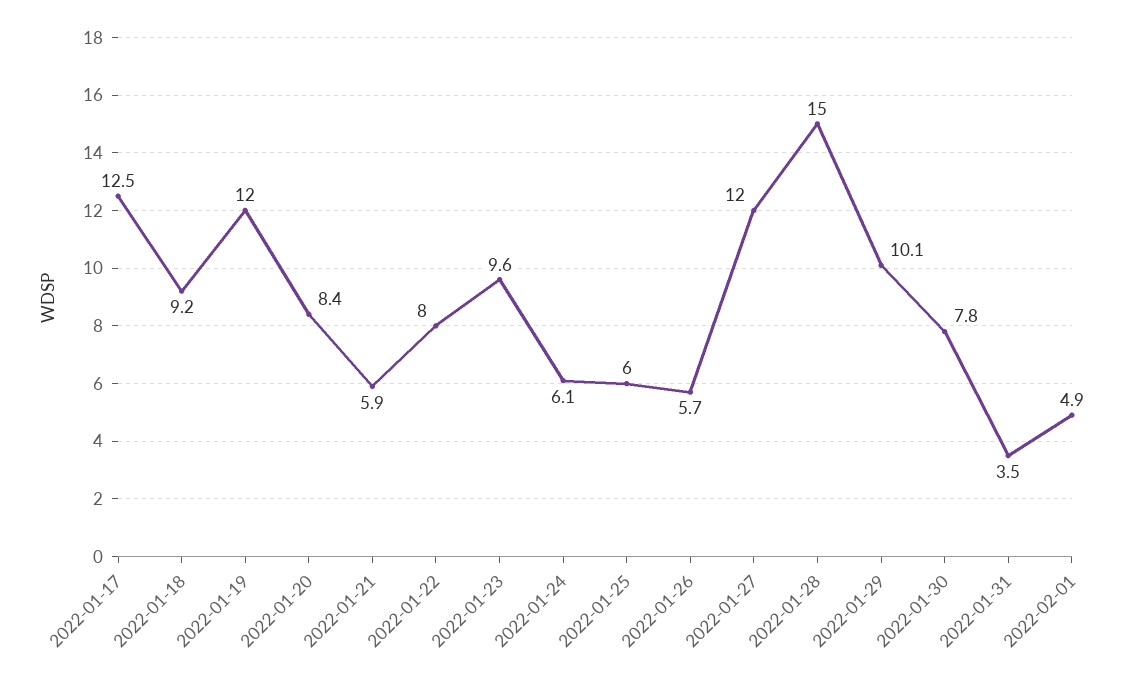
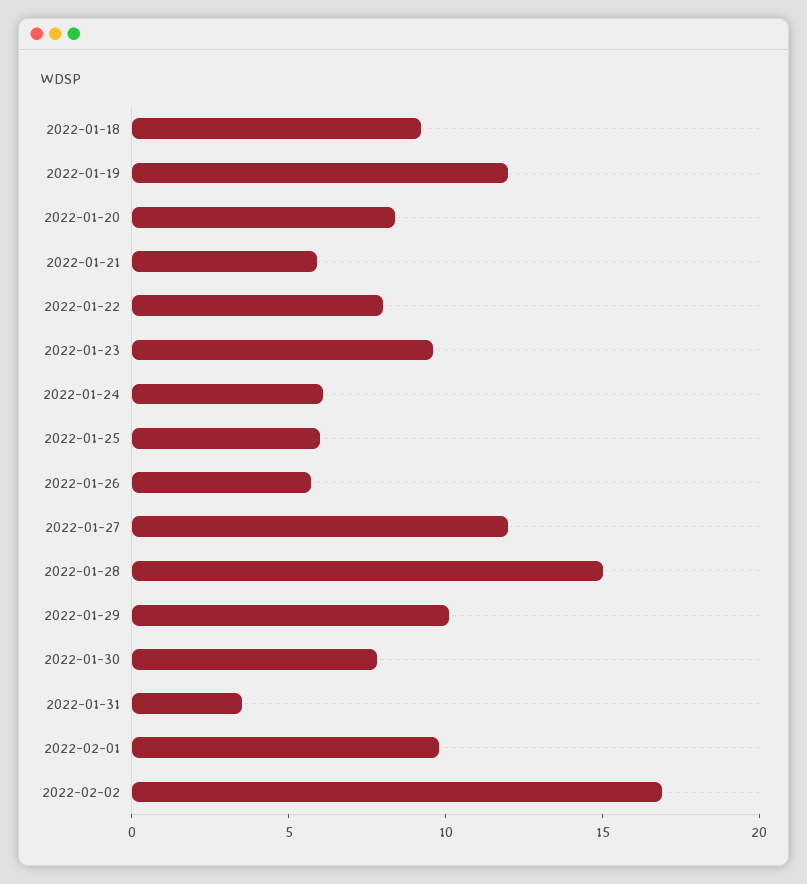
2022-01-17: 12.5 -> none
2022-02-01: 4.9 -> 10
2022-02-02: none -> 17

